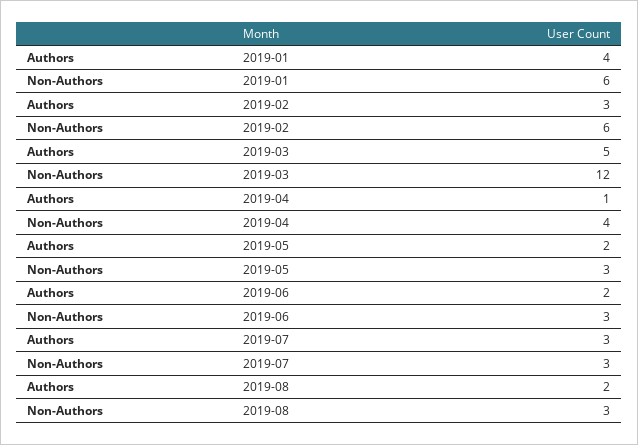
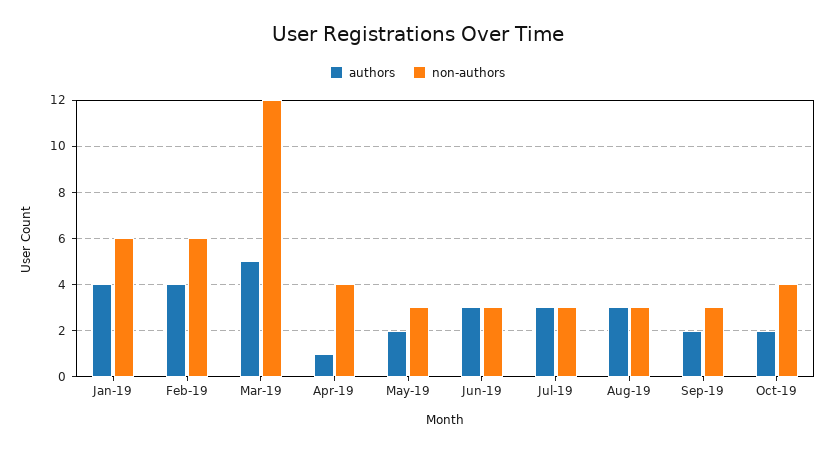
Authors, 2019-02: 3 -> 4
Authors, 2019-06: 2 -> 3
Authors, 2019-08: 2 -> 3
Authors, Sep-19: none -> 2
Non-Authors, Sep-19: none -> 3
Authors, Oct-19: none -> 2
Non-Authors, Oct-19: none -> 4

